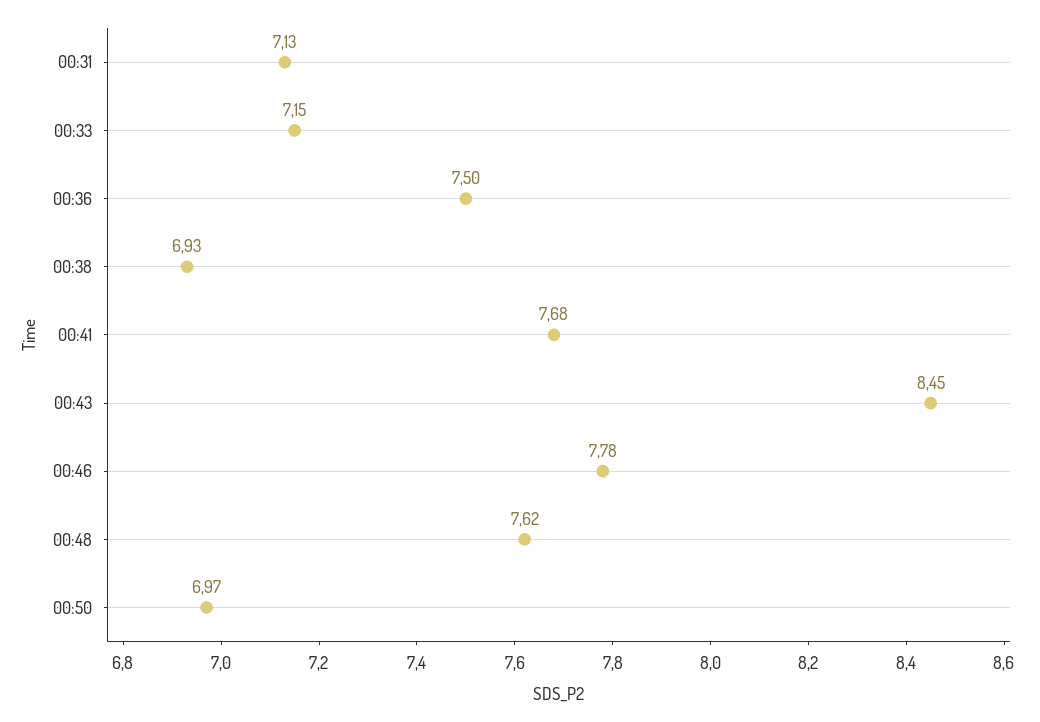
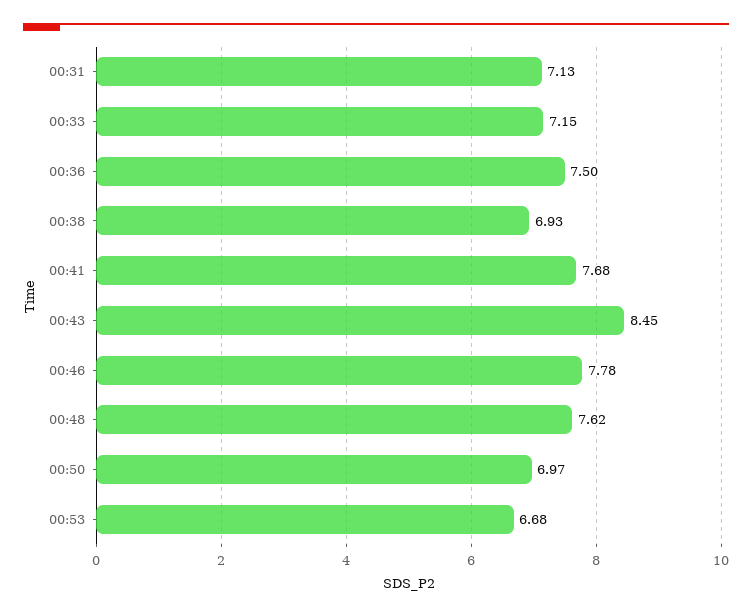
00:53: none -> 6.68

